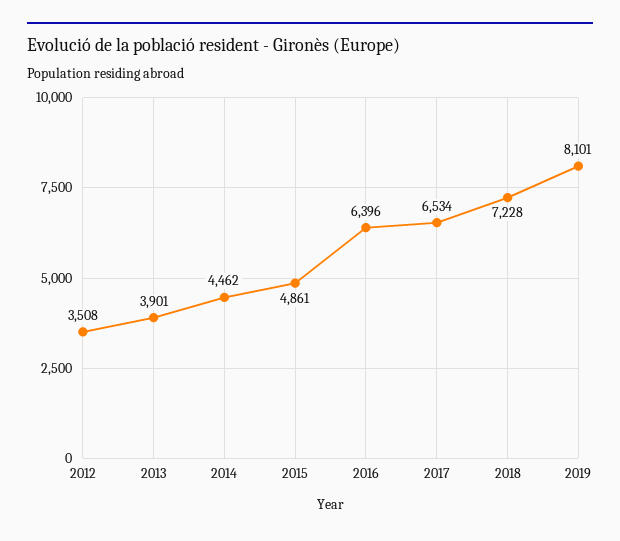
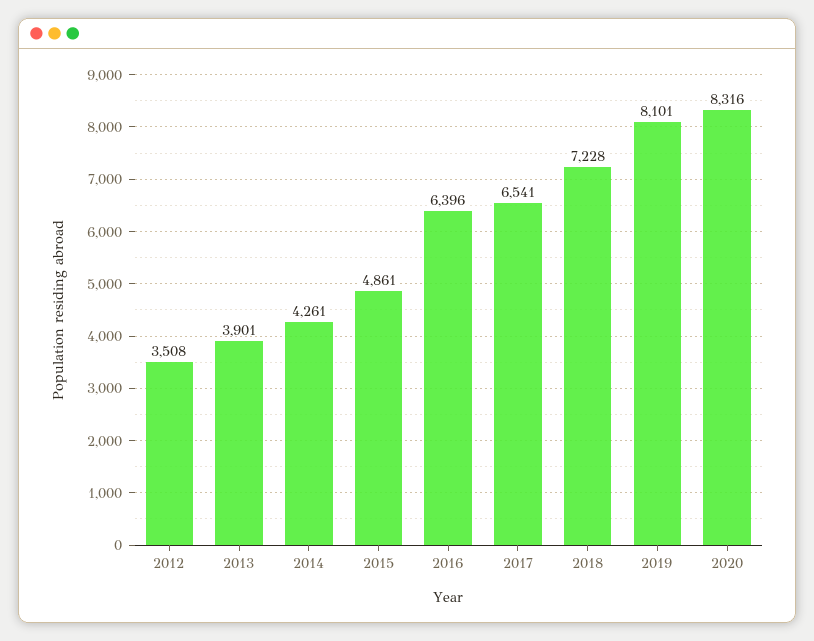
2014: 4462 -> 4261
2017: 6534 -> 6541
2020: none -> 8316

